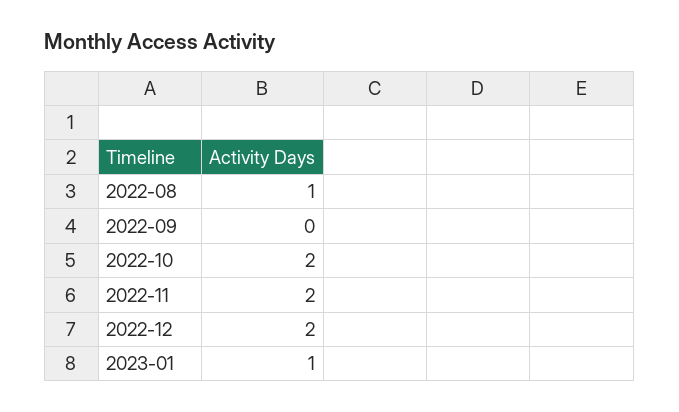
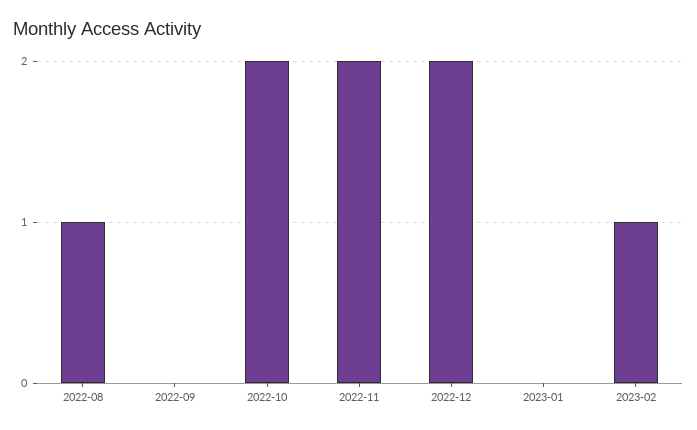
2023-01: 1 -> 0
2023-02: none -> 1

